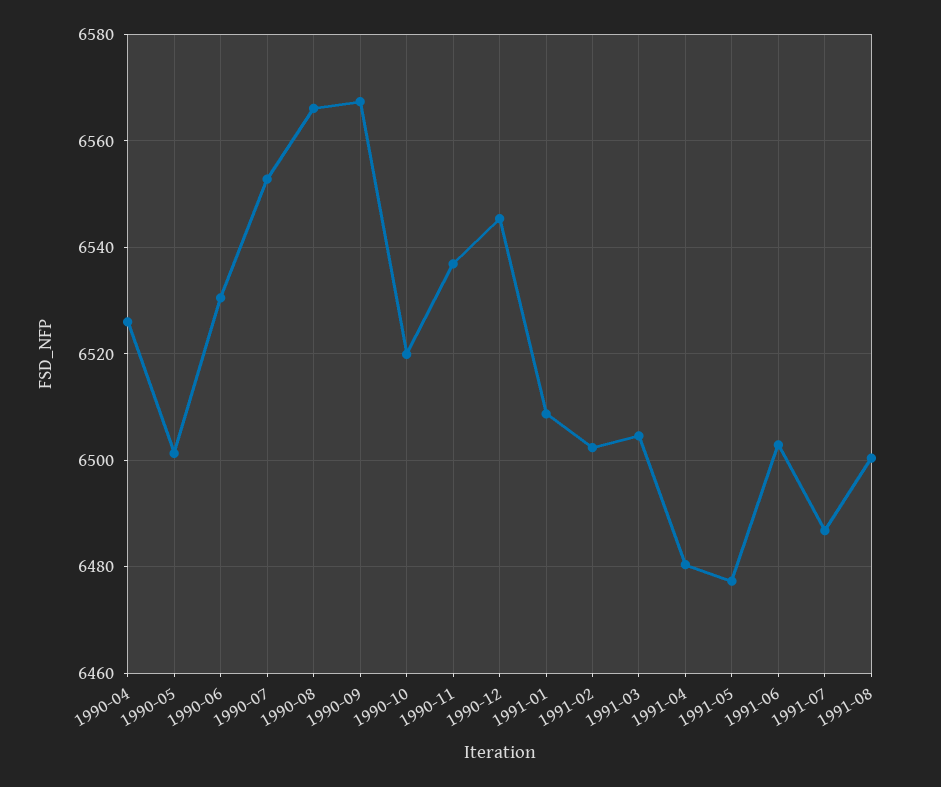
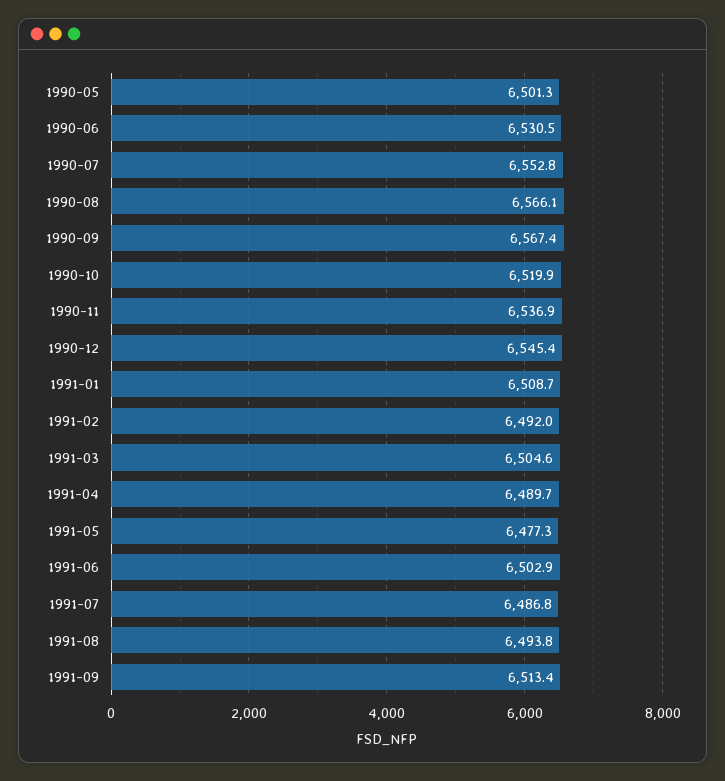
1990-04: 6526 -> none
1991-02: 6502 -> 6492
1991-04: 6480 -> 6489.7
1991-08: 6500 -> 6493.8
1991-09: none -> 6513.4

